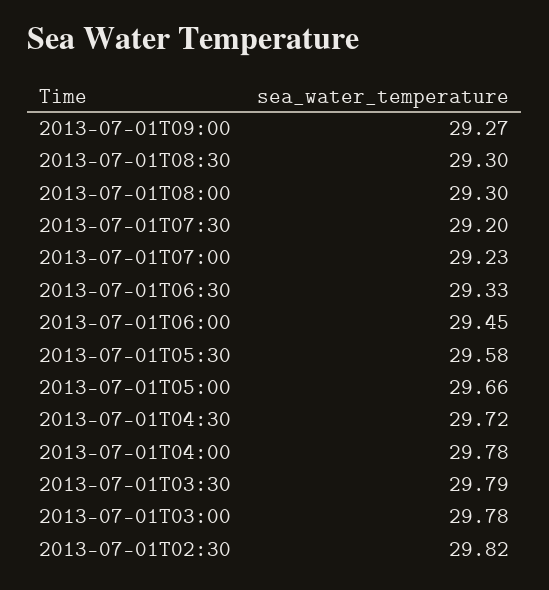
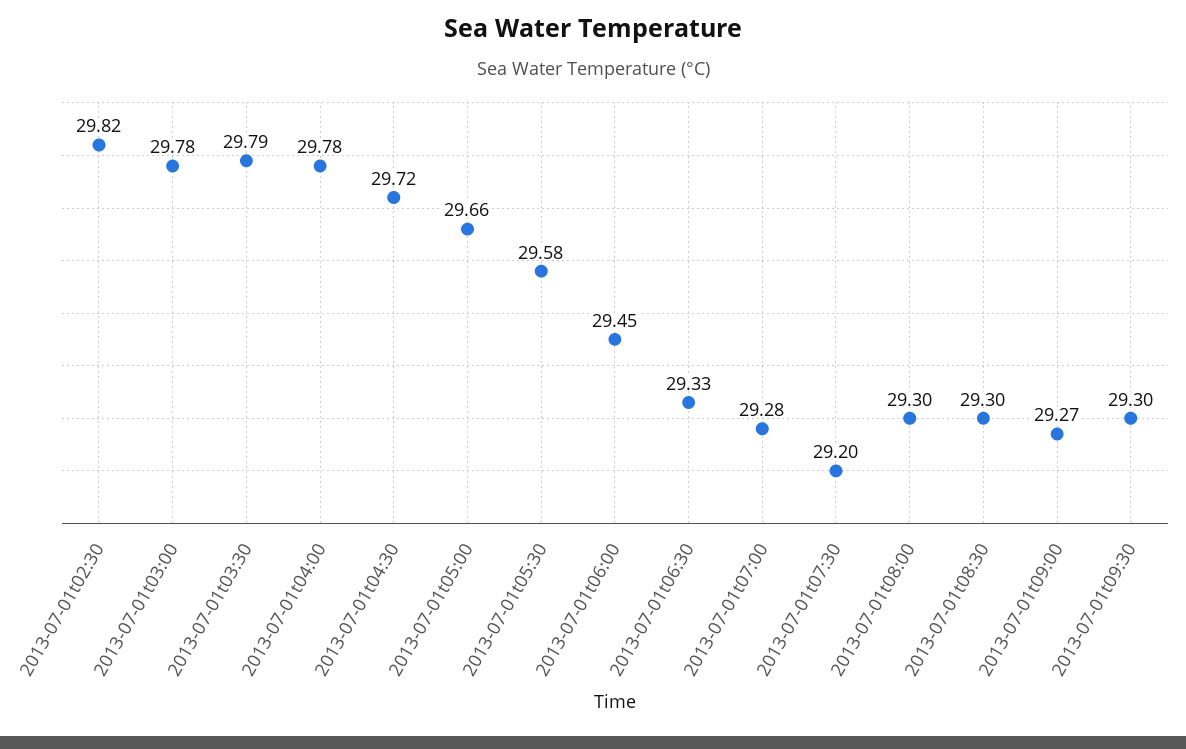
2013-07-01T07:00: 29.23 -> 29.28
2013-07-01t09:30: none -> 29.3

